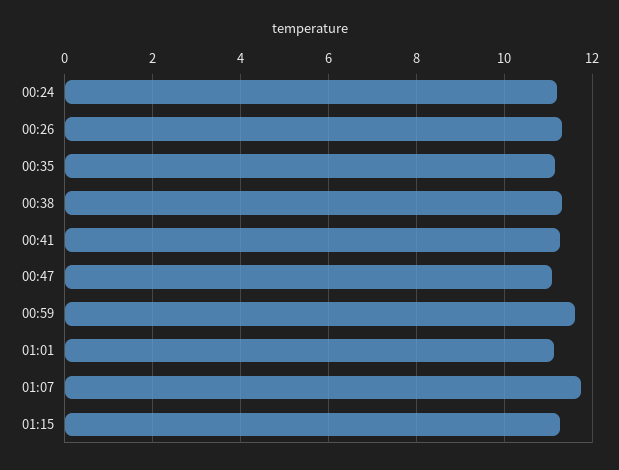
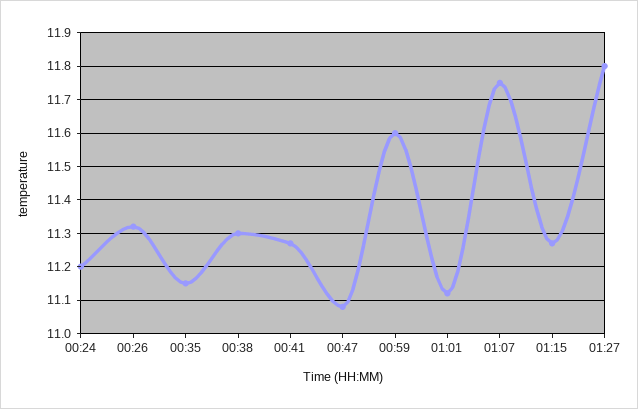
01:27: none -> 11.8

